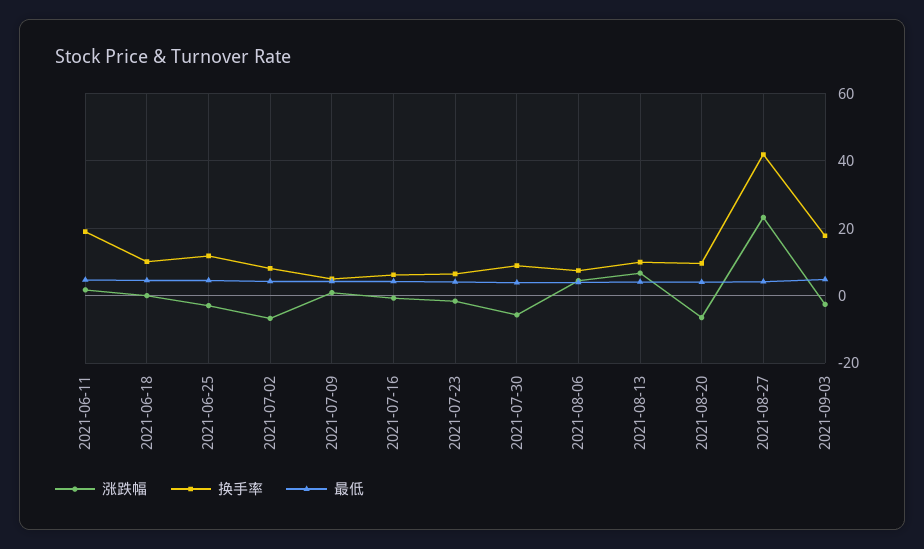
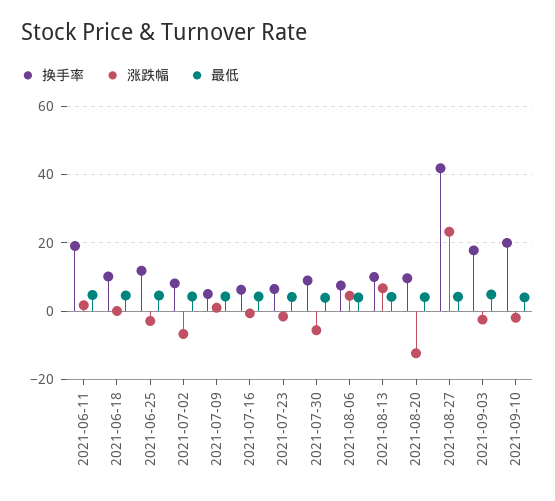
涨跌幅, 2021-08-20: -6 -> -12
换手率, 2021-09-10: none -> 20
涨跌幅, 2021-09-10: none -> -2
最低, 2021-09-10: none -> 4

